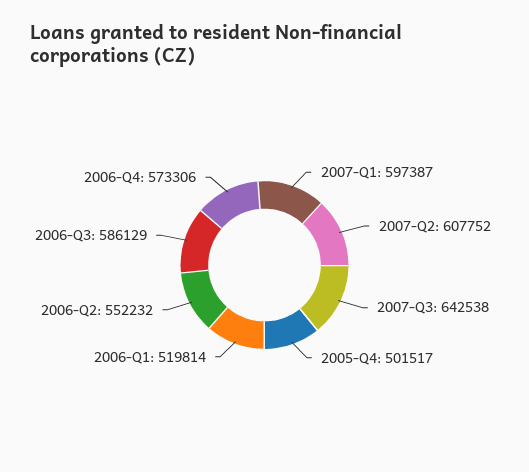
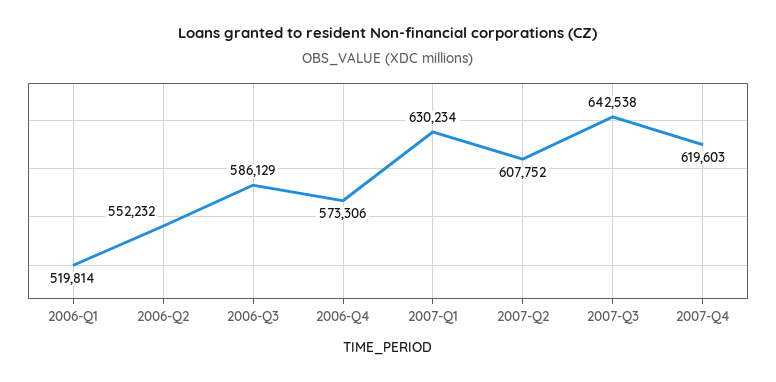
2007-Q1: 597387 -> 630234
2005-Q4: 501517 -> none
2007-Q4: none -> 619603

